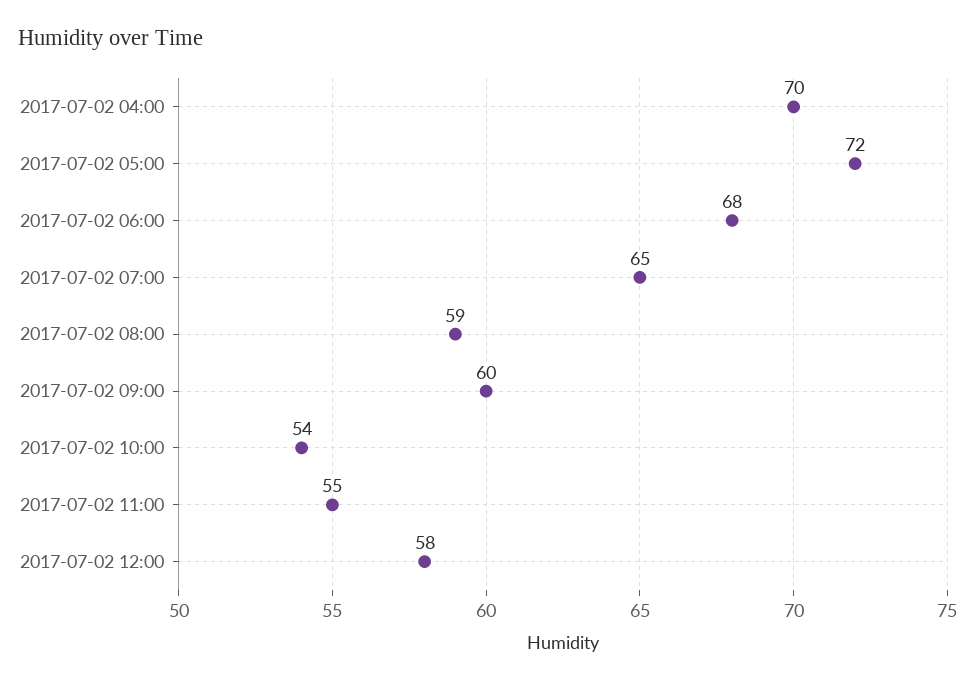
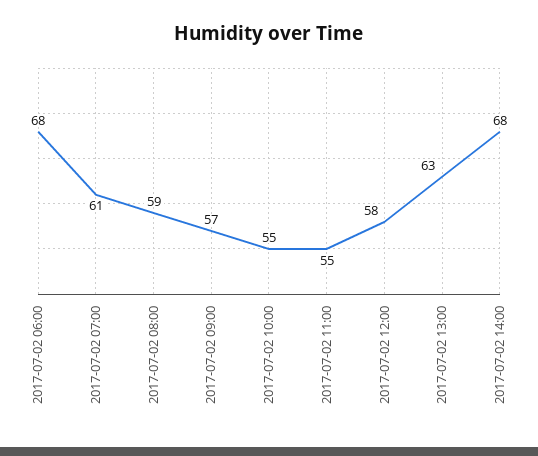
2017-07-02 04:00: 70 -> none
2017-07-02 05:00: 72 -> none
2017-07-02 07:00: 65 -> 61
2017-07-02 09:00: 60 -> 57
2017-07-02 10:00: 54 -> 55
2017-07-02 13:00: none -> 63
2017-07-02 14:00: none -> 68

